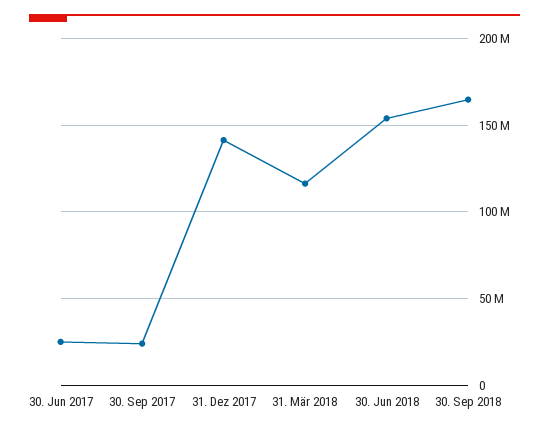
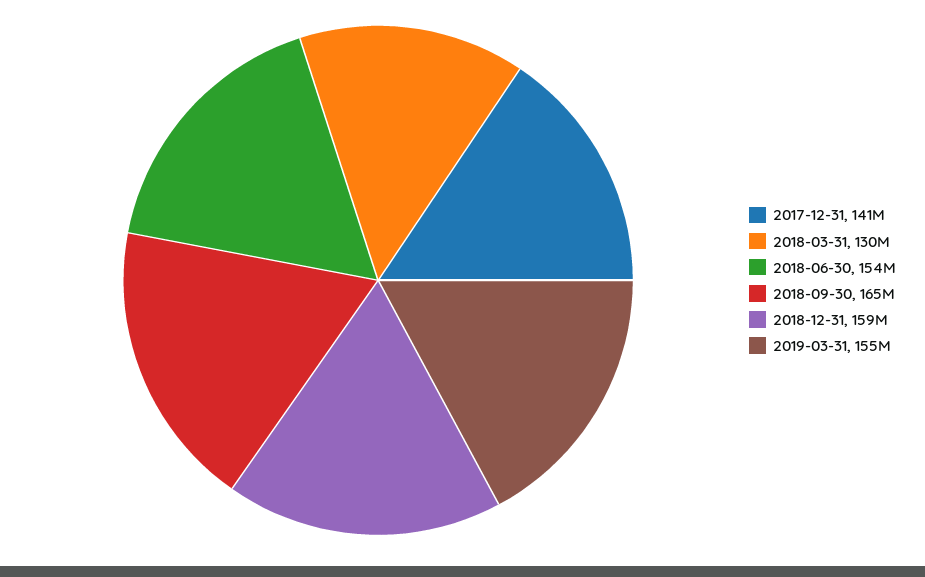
30. Jun 2017: 25000000 -> none
30. Sep 2017: 25000000 -> none
31. Mär 2018: 115000000 -> 130000000
2018-12-31: none -> 159000000
2019-03-31: none -> 155000000

